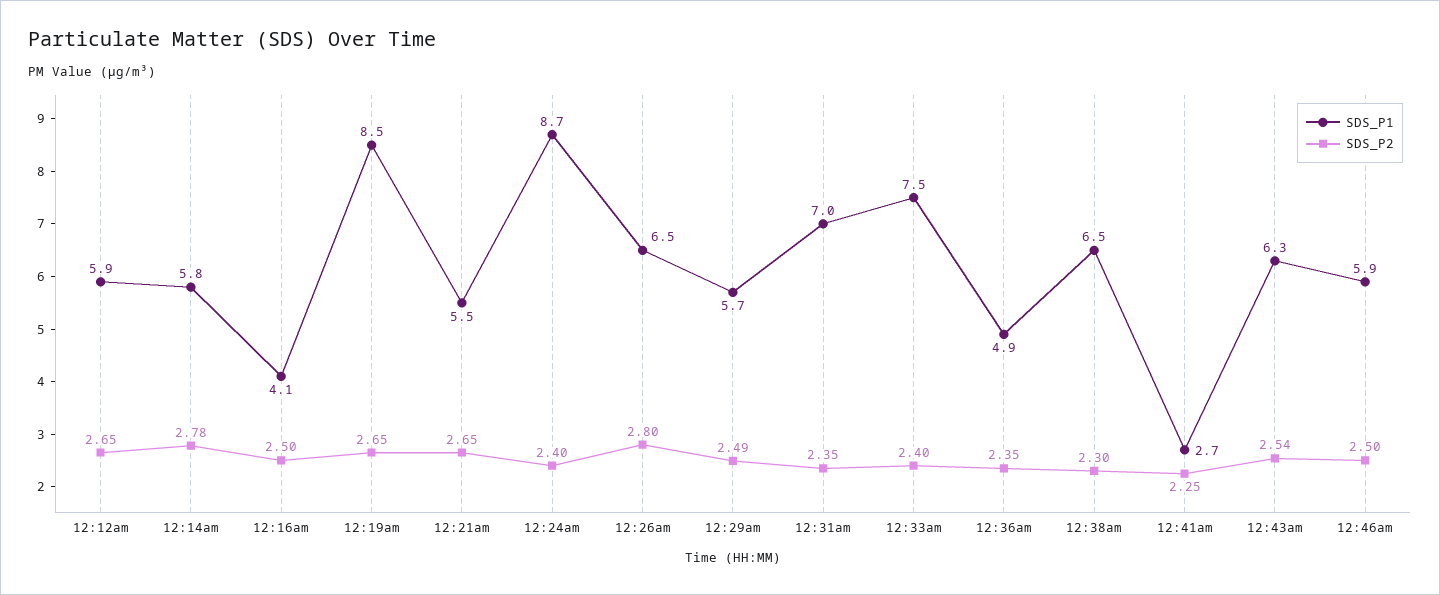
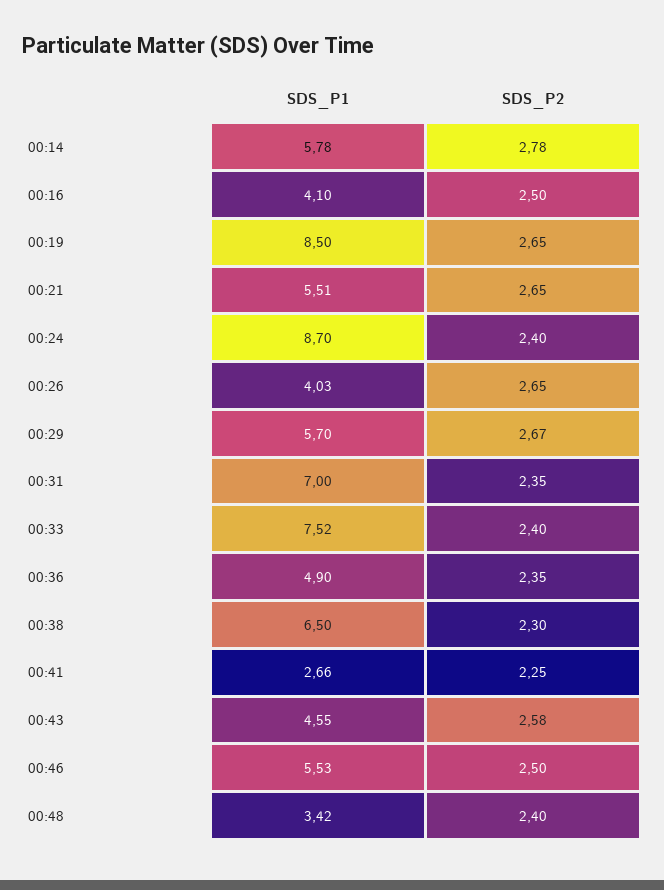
SDS_P1, 12:12am: 5.9 -> none
SDS_P2, 12:12am: 2.65 -> none
SDS_P1, 12:26am: 6.5 -> 4.03
SDS_P2, 12:26am: 2.8 -> 2.65
SDS_P2, 12:29am: 2.49 -> 2.67
SDS_P1, 12:43am: 6.3 -> 4.55
SDS_P2, 12:43am: 2.54 -> 2.58
SDS_P1, 12:46am: 5.9 -> 5.53
SDS_P1, 00:48: none -> 3.42
SDS_P2, 00:48: none -> 2.4

